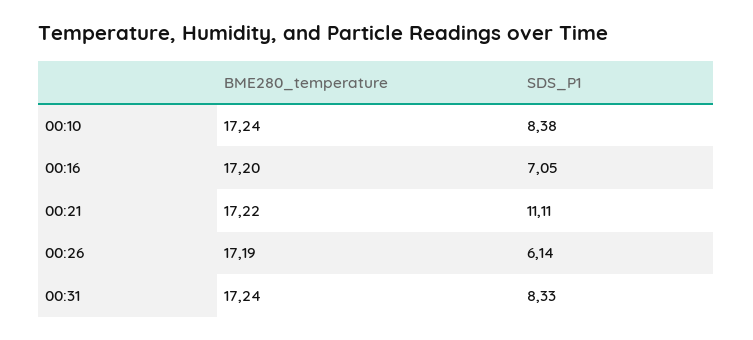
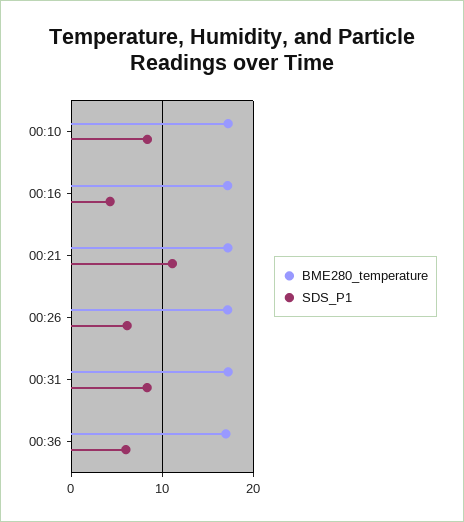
SDS_P1, 00:16: 7.05 -> 4
BME280_temperature, 00:36: none -> 17
SDS_P1, 00:36: none -> 6

